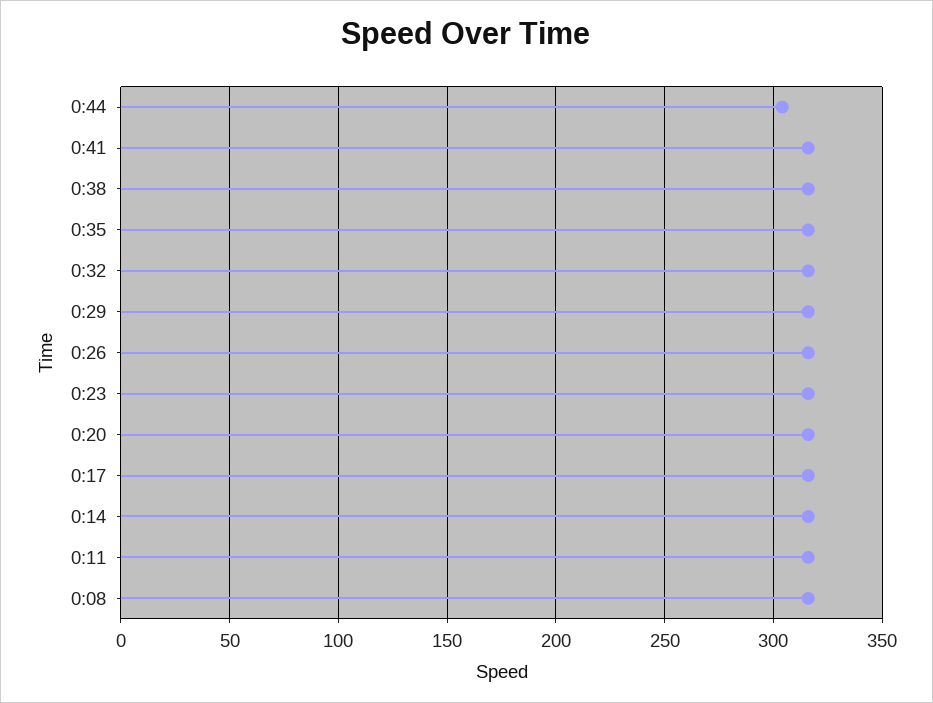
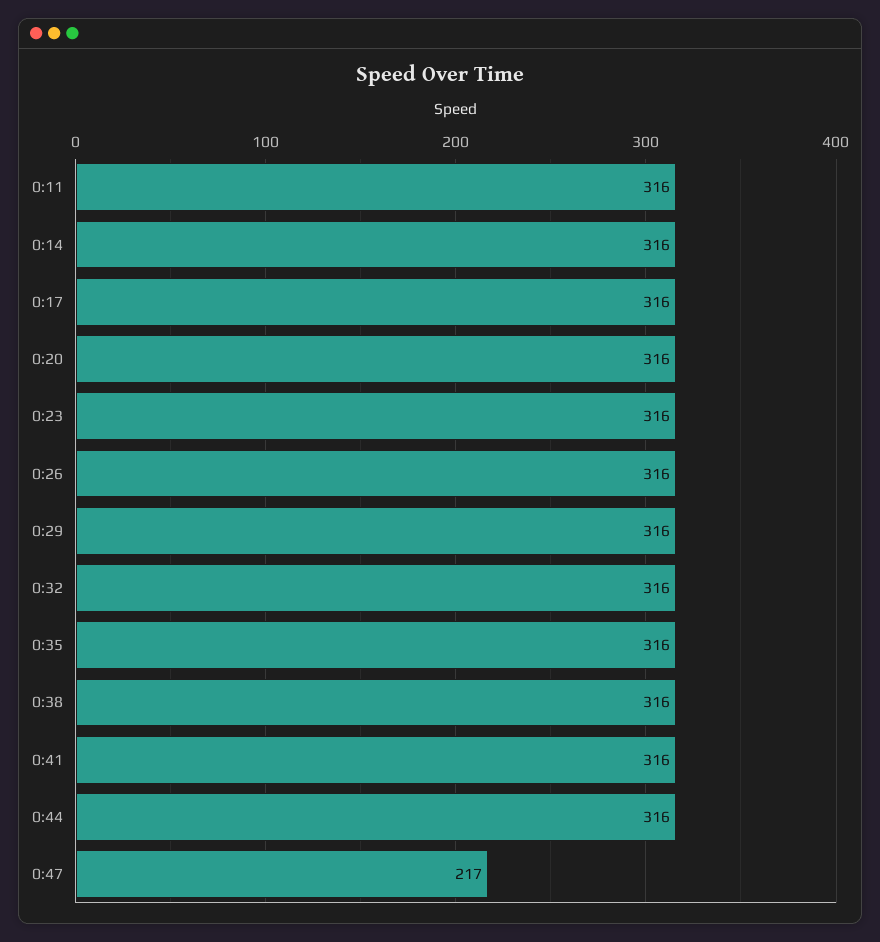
0:44: 305 -> 316
0:08: 315 -> none
0:47: none -> 217

